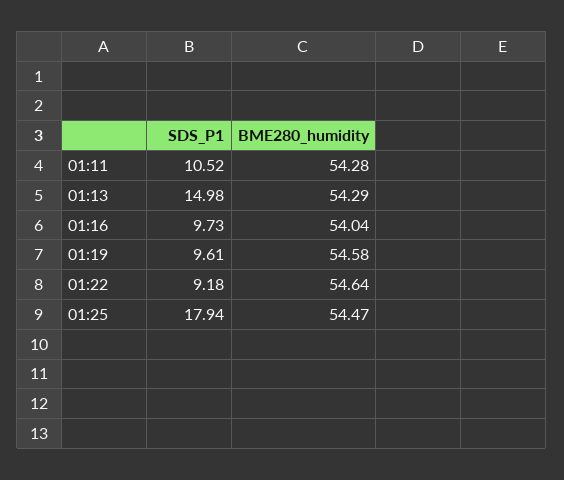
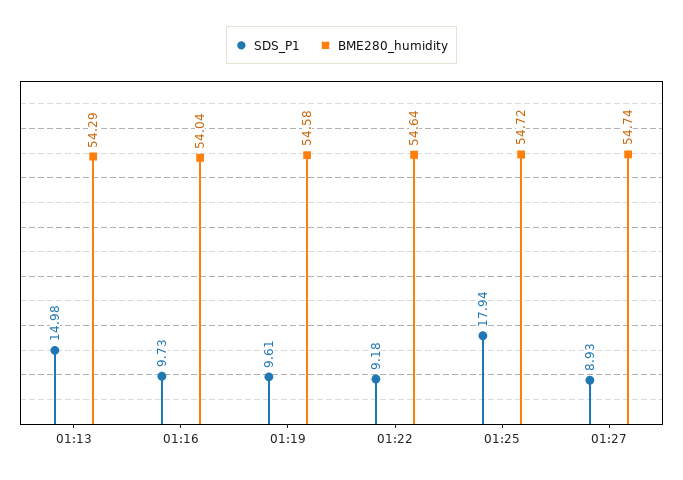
SDS_P1, 01:11: 10.52 -> none
BME280_humidity, 01:11: 54.28 -> none
BME280_humidity, 01:25: 54.47 -> 54.72
SDS_P1, 01:27: none -> 8.93
BME280_humidity, 01:27: none -> 54.74

